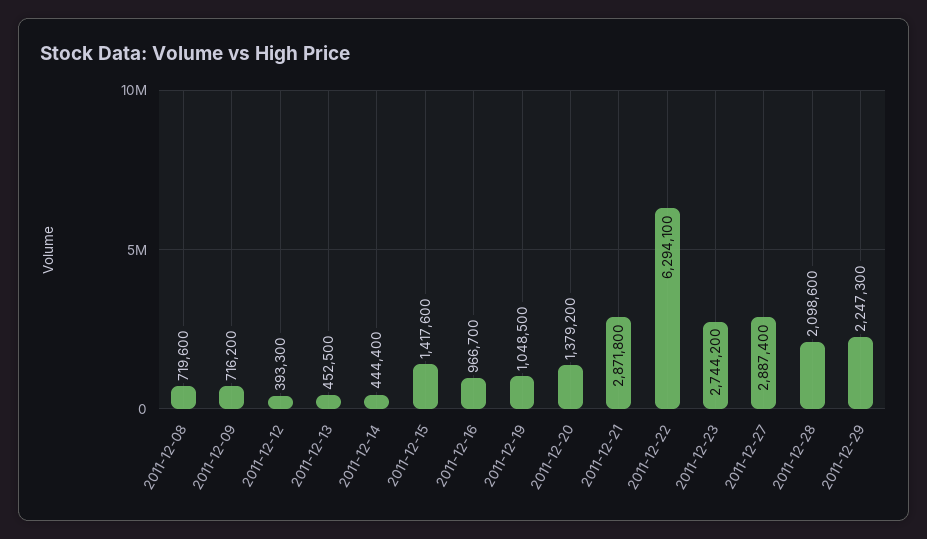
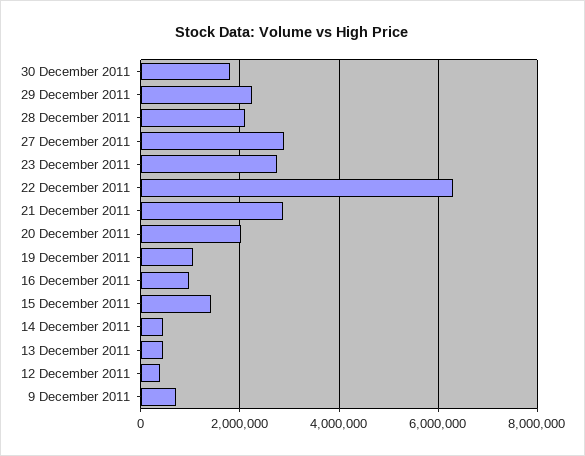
2011-12-08: 719600 -> none
2011-12-20: 1379200 -> 2000000
30 December 2011: none -> 1800000

